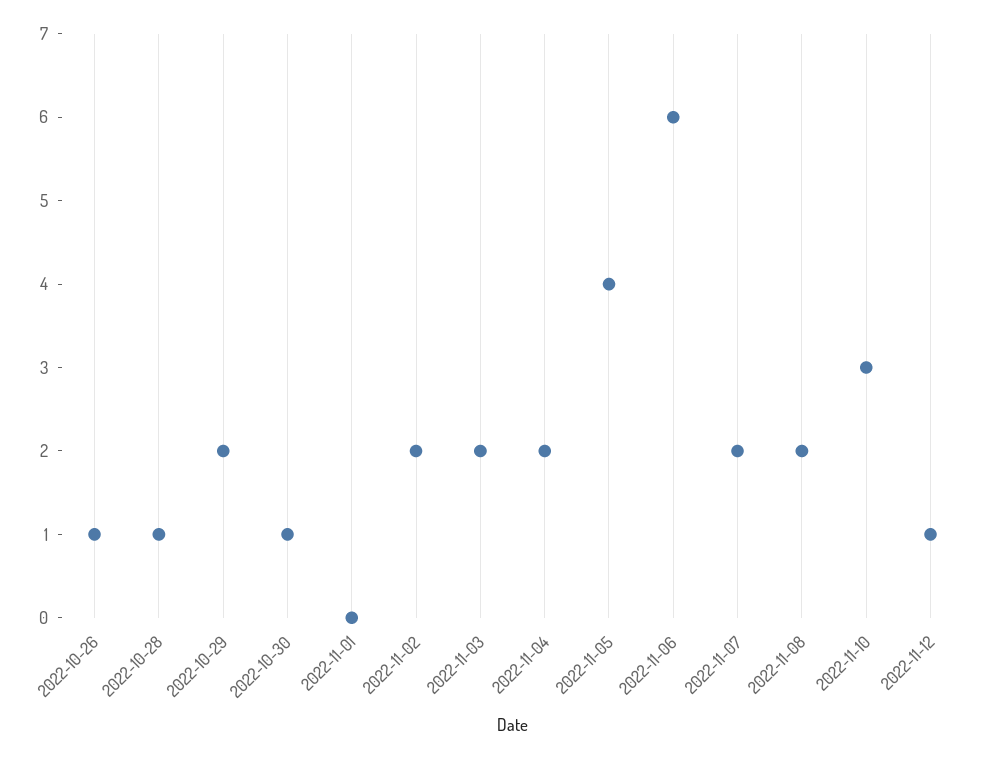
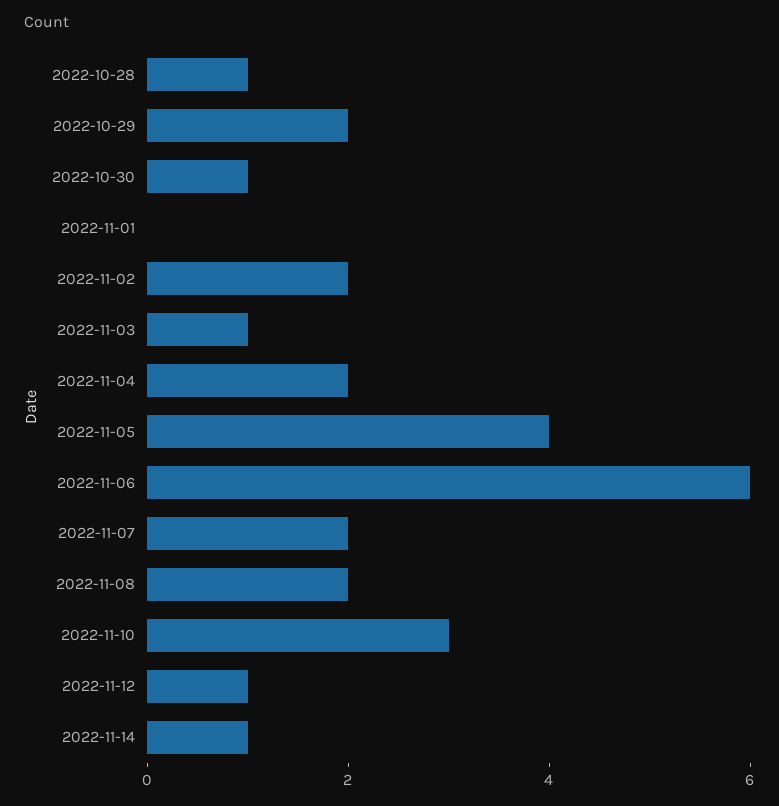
2022-10-26: 1 -> none
2022-11-03: 2 -> 1
2022-11-14: none -> 1

